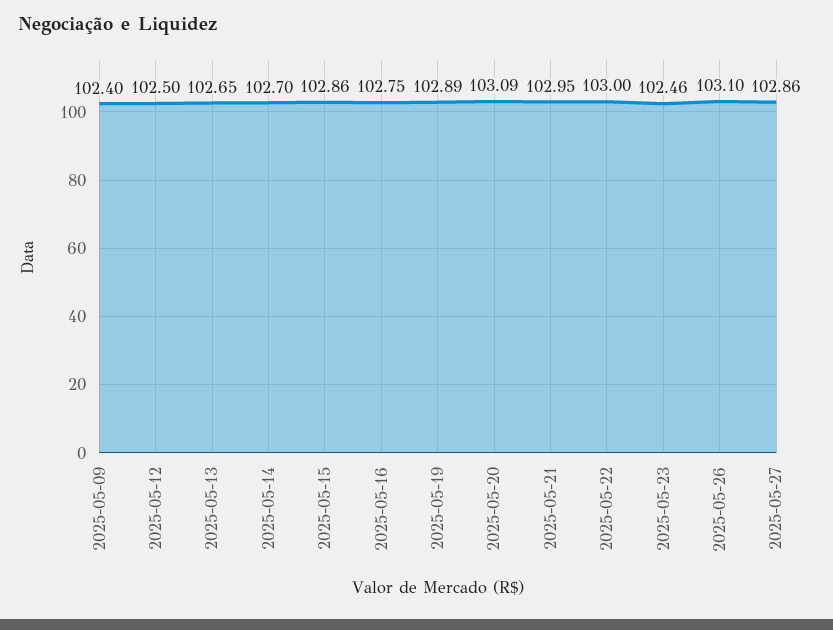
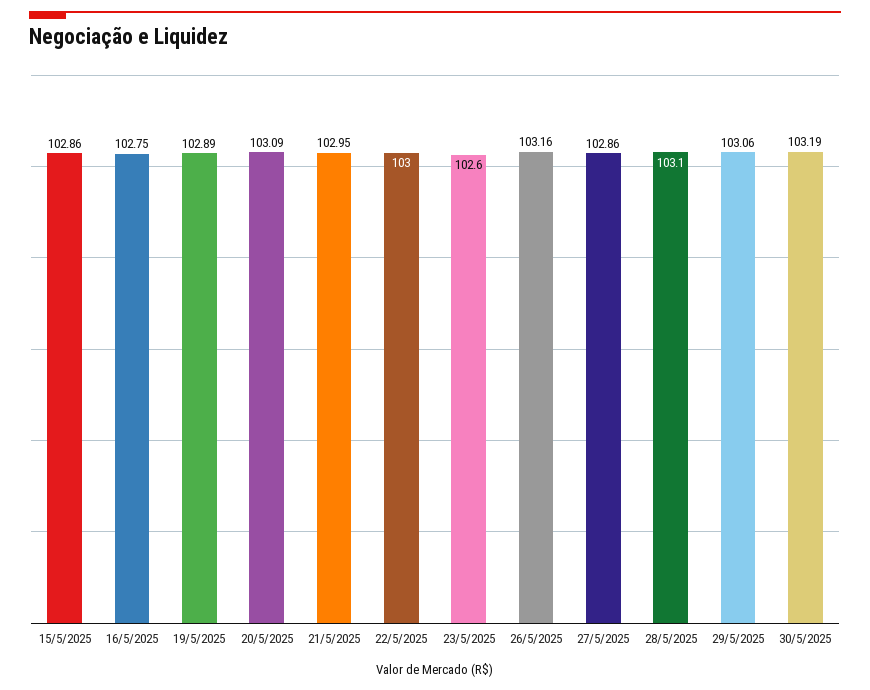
2025-05-09: 102.4 -> none
2025-05-12: 102.5 -> none
2025-05-13: 102.65 -> none
2025-05-14: 102.7 -> none
2025-05-23: 102.46 -> 102.6
2025-05-26: 103.1 -> 103.16
28/5/2025: none -> 103.1
29/5/2025: none -> 103.06
30/5/2025: none -> 103.19

